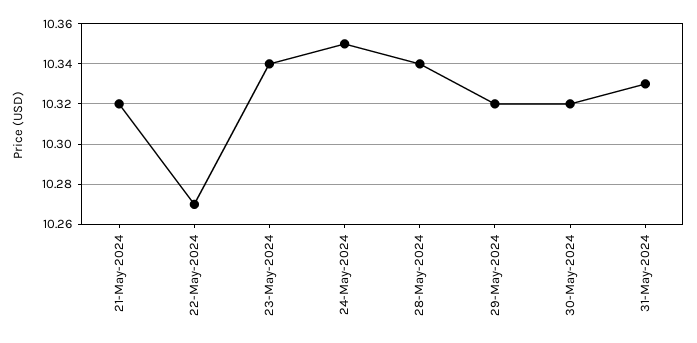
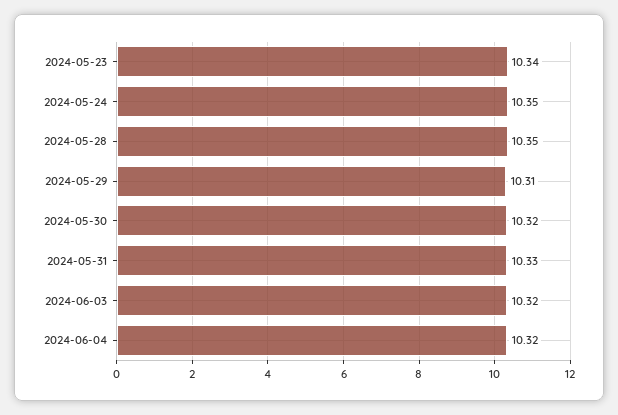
21-May-2024: 10.32 -> none
22-May-2024: 10.27 -> none
28-May-2024: 10.34 -> 10.35
29-May-2024: 10.32 -> 10.31
2024-06-03: none -> 10.32
2024-06-04: none -> 10.32

